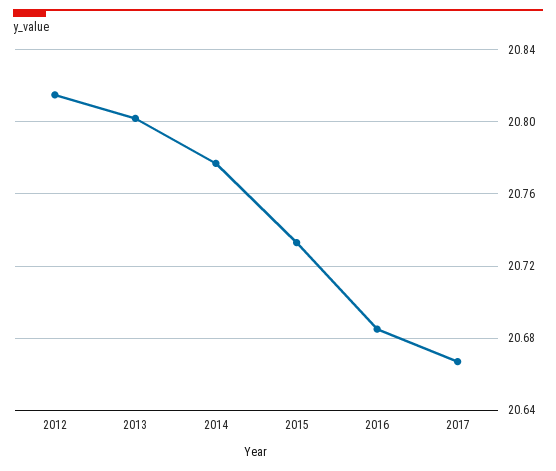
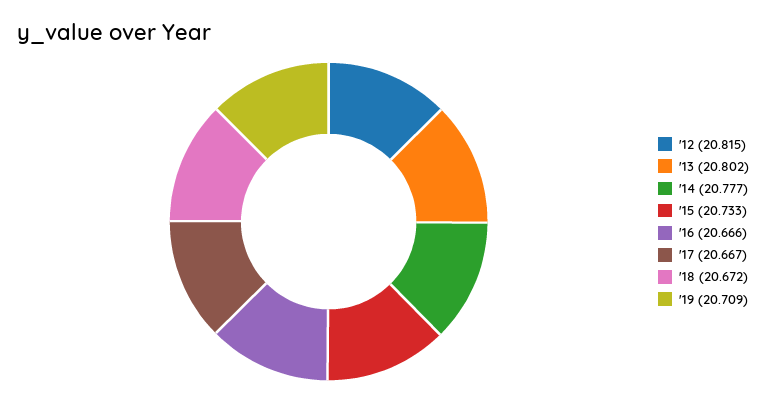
2016: 20.685 -> 20.666
'18: none -> 20.672
'19: none -> 20.709

